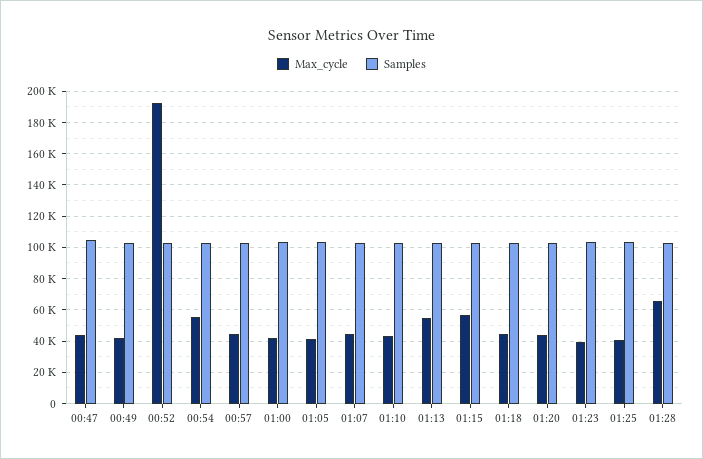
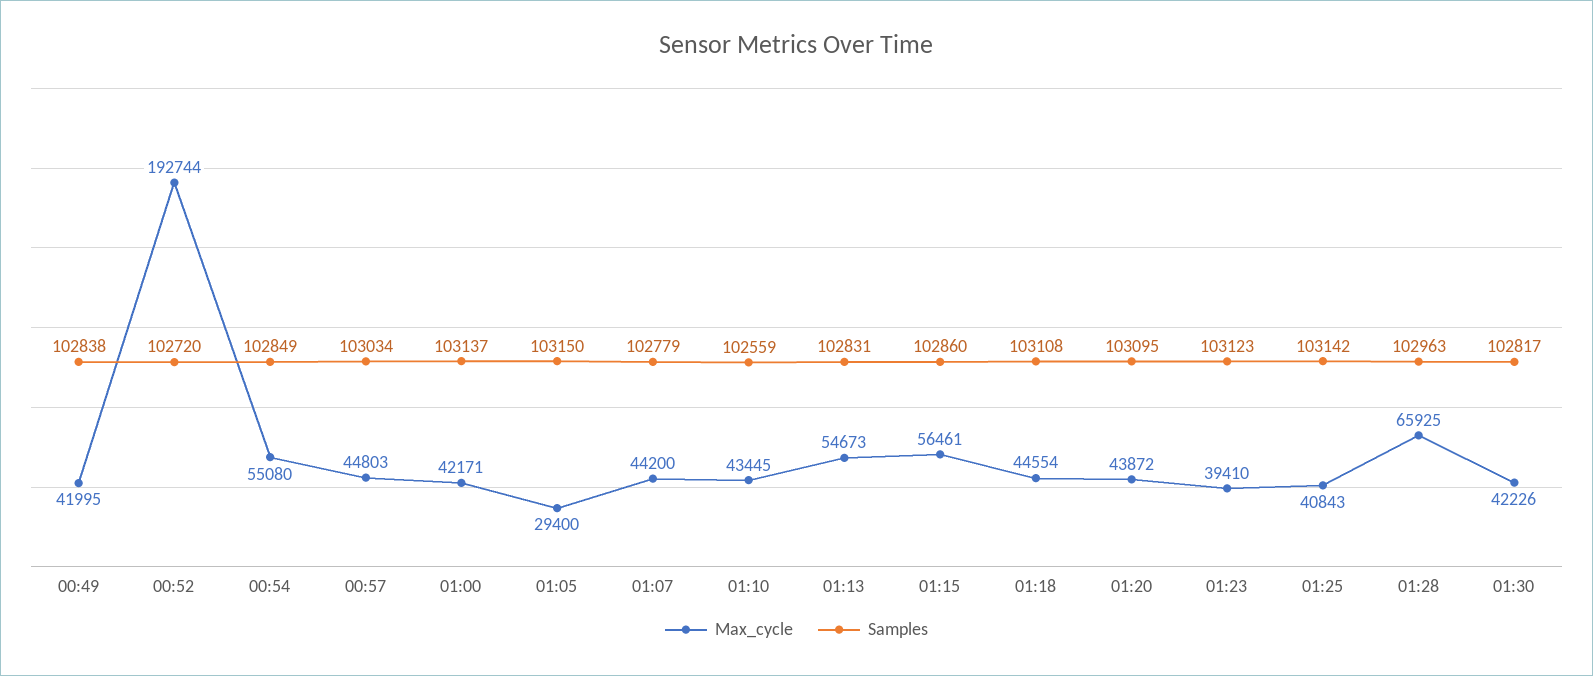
Max_cycle, 00:47: 45000 -> none
Samples, 00:47: 105000 -> none
Max_cycle, 01:05: 40000 -> 29400
Max_cycle, 01:30: none -> 42226
Samples, 01:30: none -> 102817

